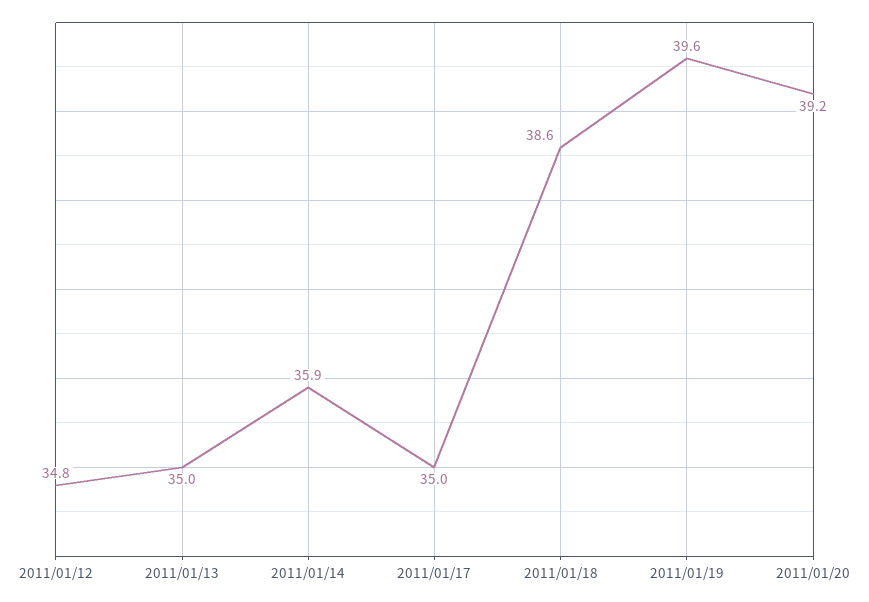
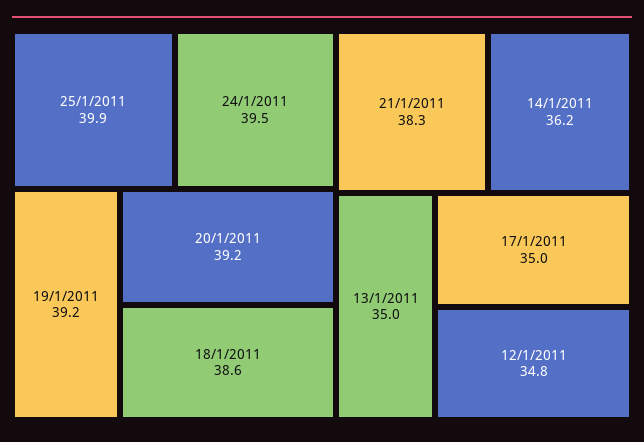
2011/01/14: 35.9 -> 36.2
2011/01/19: 39.6 -> 39.2
25/1/2011: none -> 39.9
24/1/2011: none -> 39.5
21/1/2011: none -> 38.3

